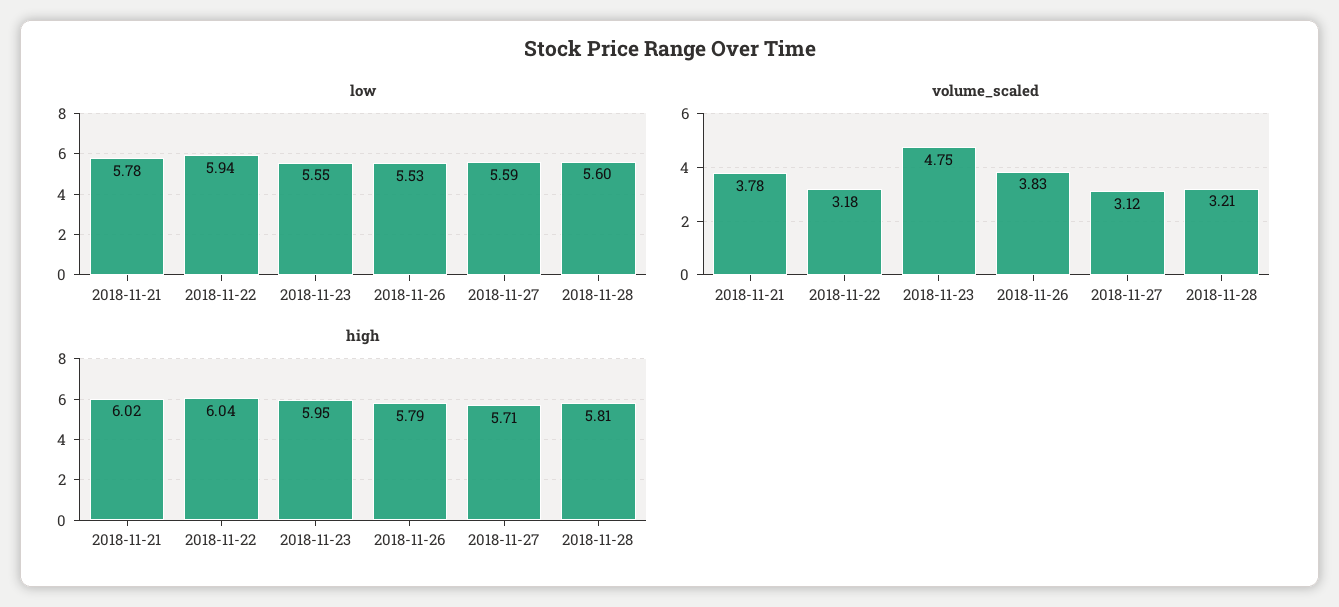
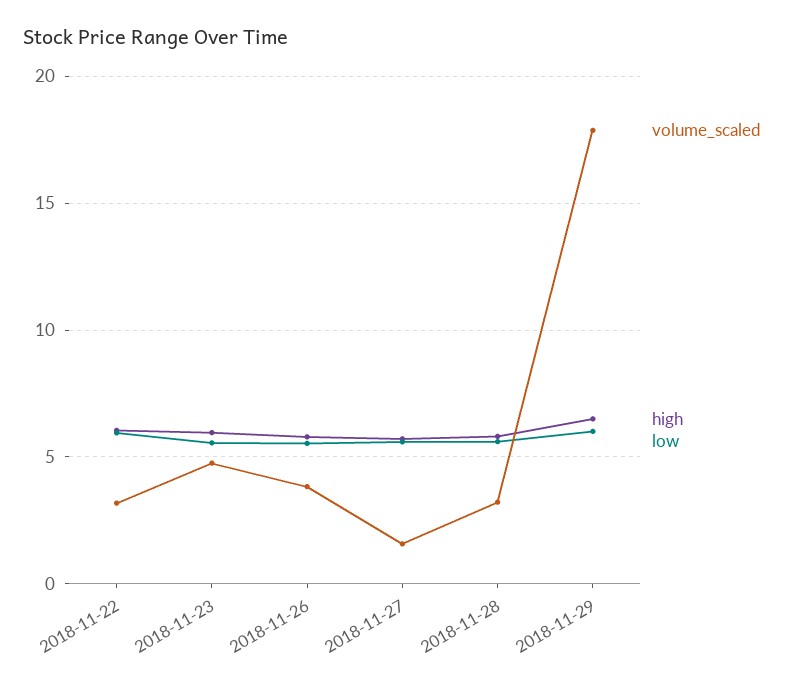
low, 2018-11-21: 5.78 -> none
volume_scaled, 2018-11-21: 3.78 -> none
volume_scaled, 2018-11-27: 3.12 -> 1.5
high, 2018-11-21: 6.02 -> none
volume_scaled, 2018-11-29: none -> 18
high, 2018-11-29: none -> 6.5
low, 2018-11-29: none -> 6

